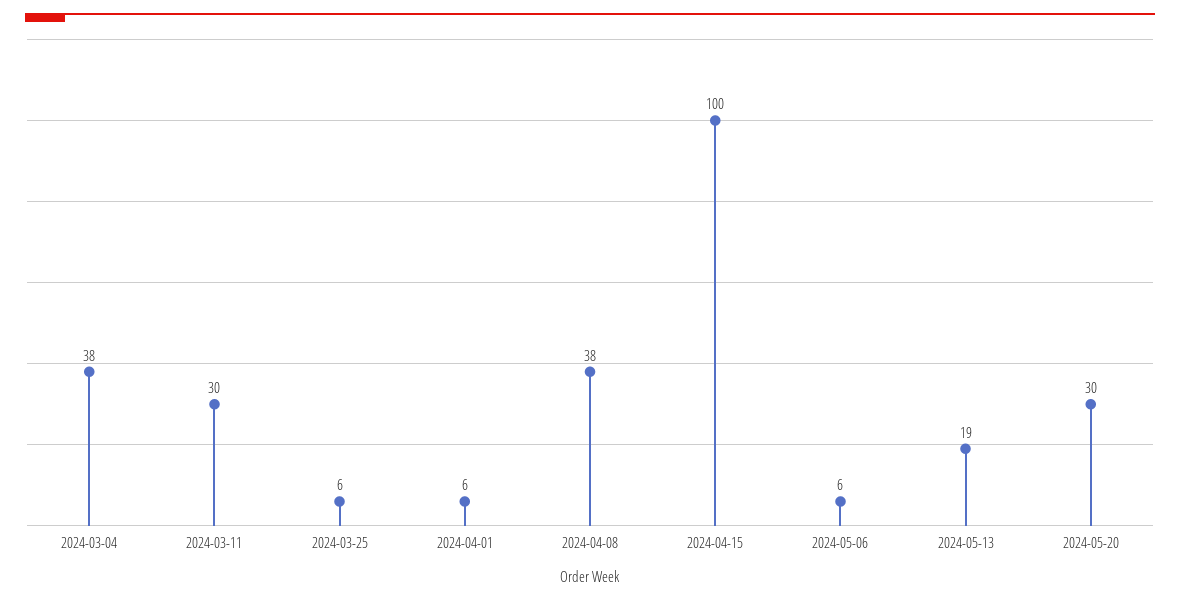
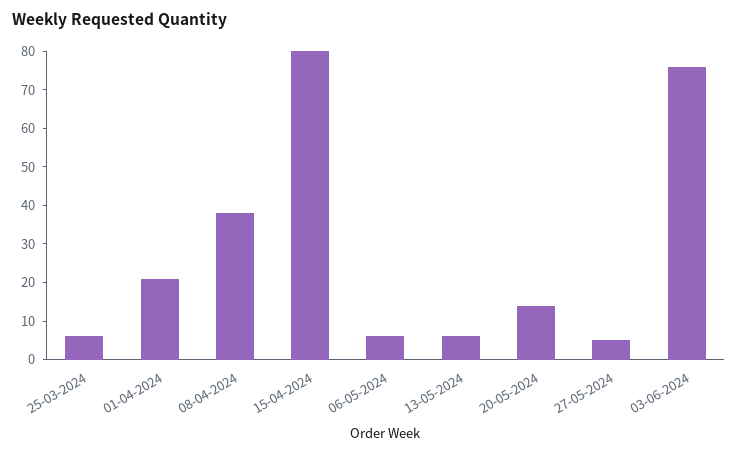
2024-03-04: 38 -> none
2024-03-11: 30 -> none
2024-04-01: 6 -> 20
2024-04-15: 100 -> 80
2024-05-13: 19 -> 5
2024-05-20: 30 -> 15
27-05-2024: none -> 5
03-06-2024: none -> 75

